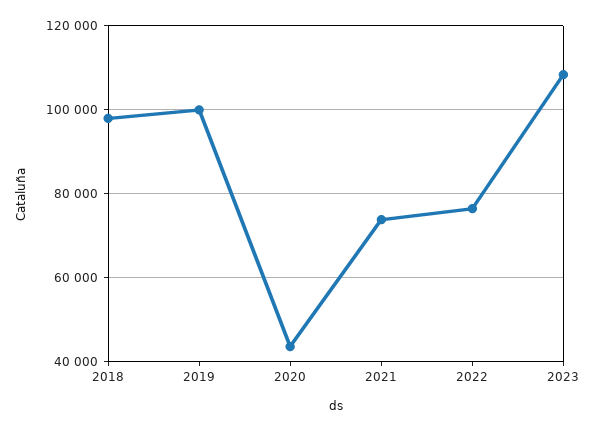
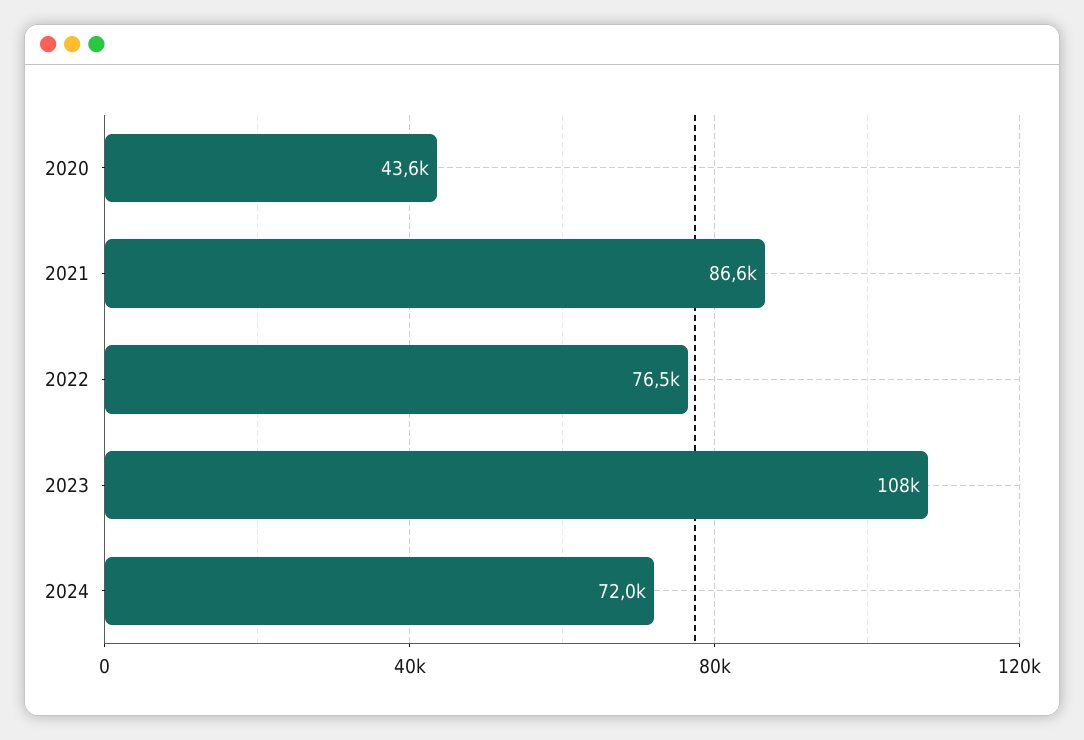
2018: 98000 -> none
2019: 100000 -> none
2021: 74000 -> 86600
2024: none -> 72000

